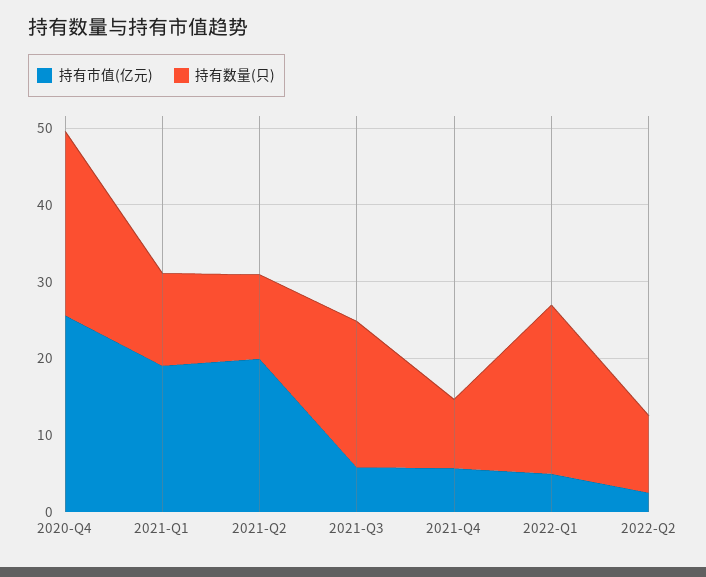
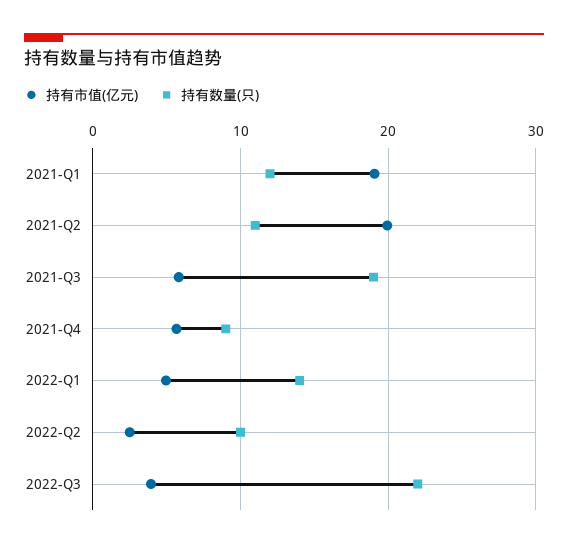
持有市值(亿元), 2020-Q4: 26 -> none
持有数量(只), 2020-Q4: 24 -> none
持有数量(只), 2022-Q1: 22 -> 14
持有市值(亿元), 2022-Q3: none -> 4
持有数量(只), 2022-Q3: none -> 22

